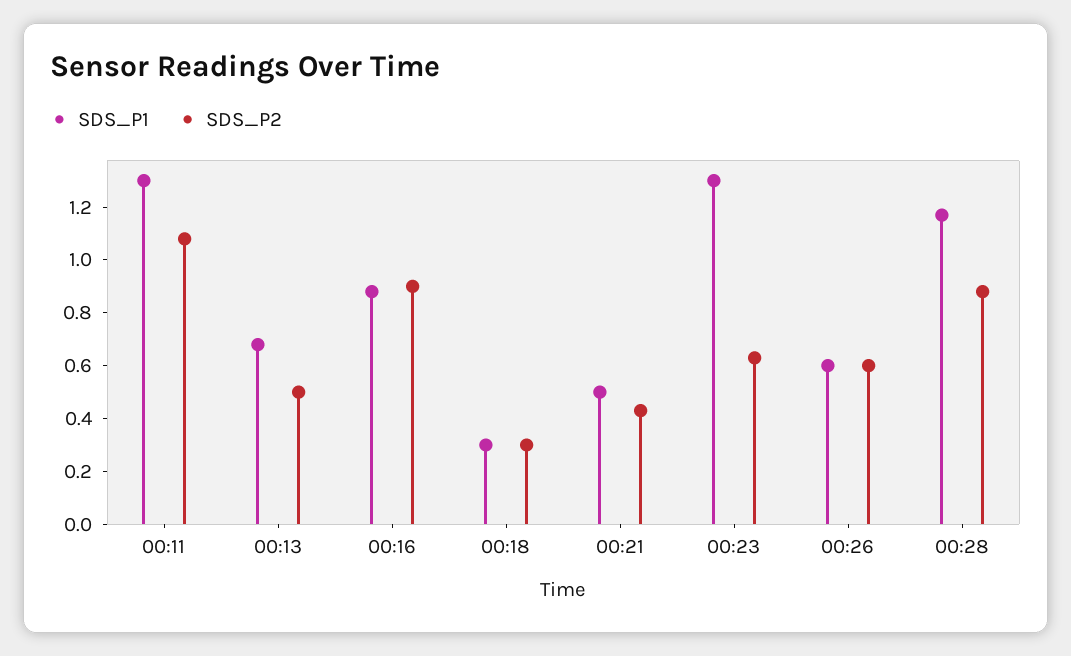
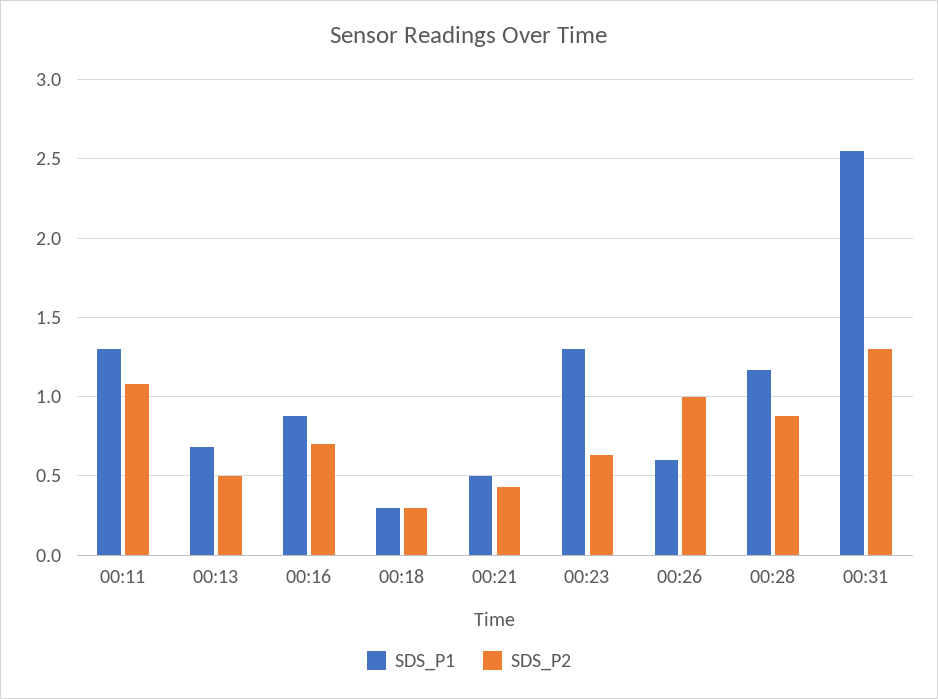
SDS_P2, 00:16: 0.9 -> 0.7
SDS_P2, 00:26: 0.6 -> 1
SDS_P1, 00:31: none -> 2.55
SDS_P2, 00:31: none -> 1.3

